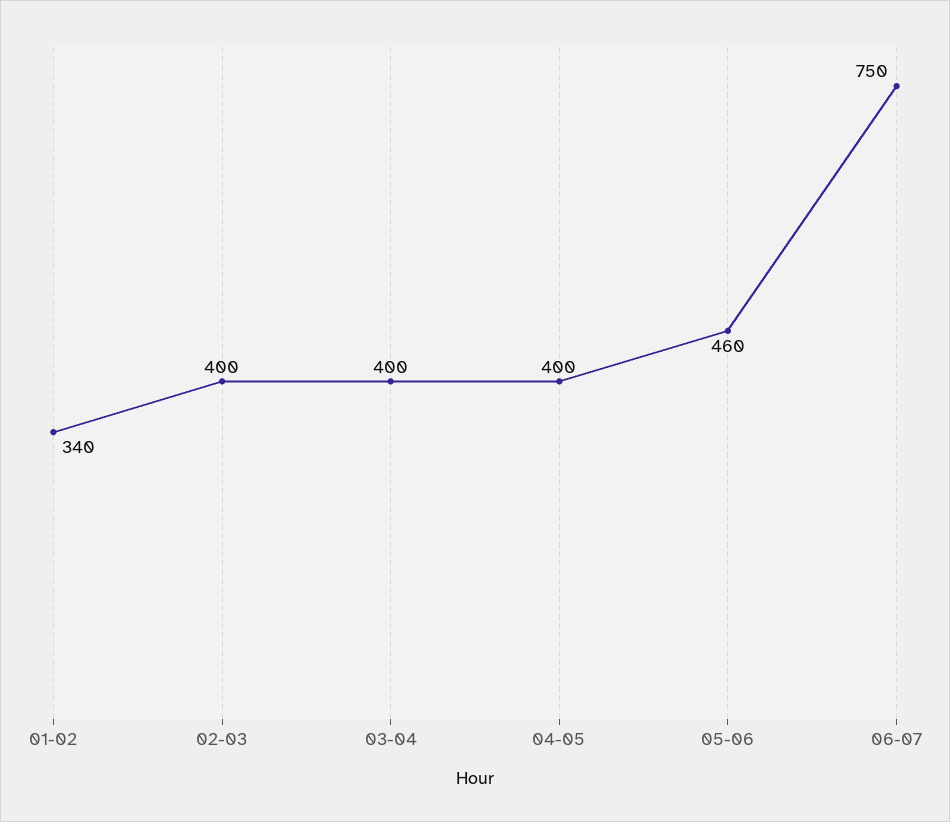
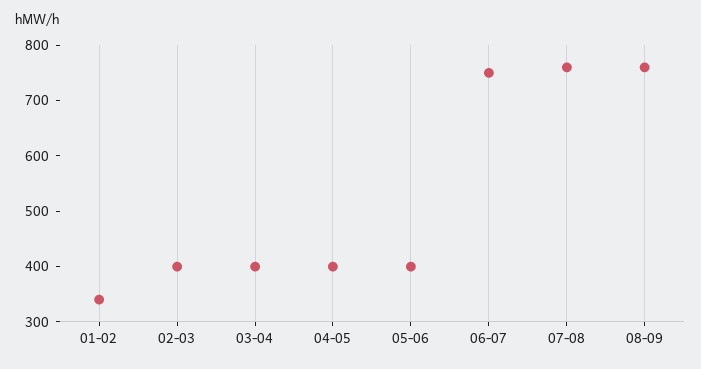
05-06: 460 -> 400
07-08: none -> 760
08-09: none -> 760

